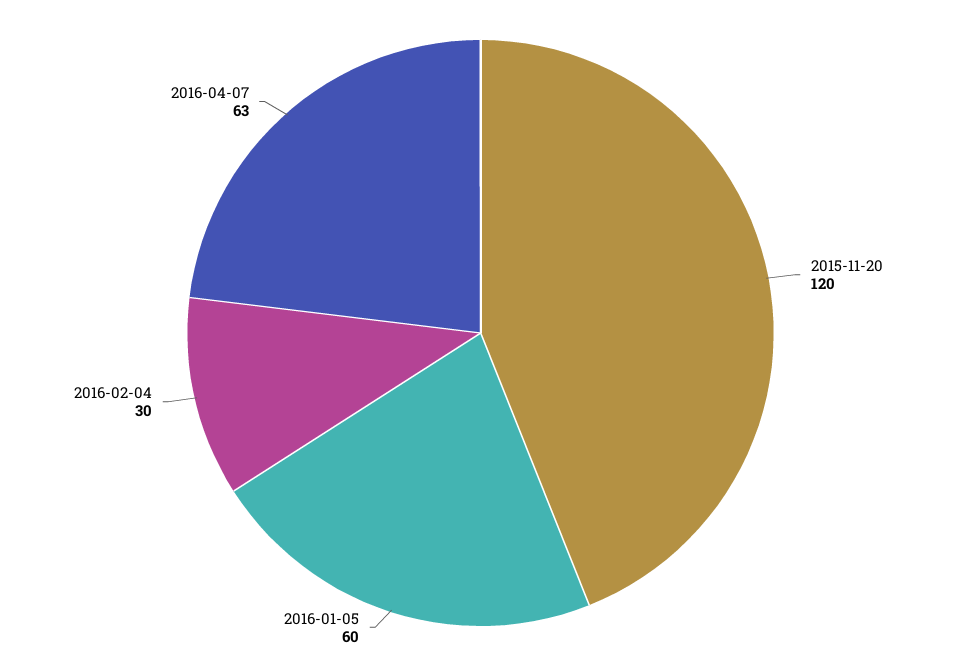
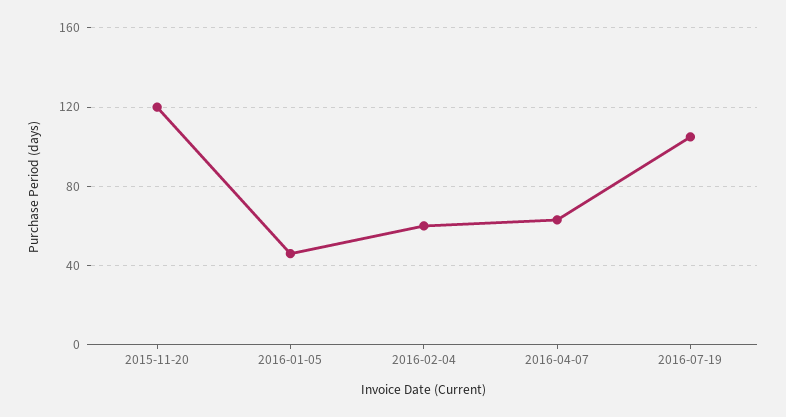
2016-01-05: 60 -> 45
2016-02-04: 30 -> 60
2016-07-19: none -> 105

